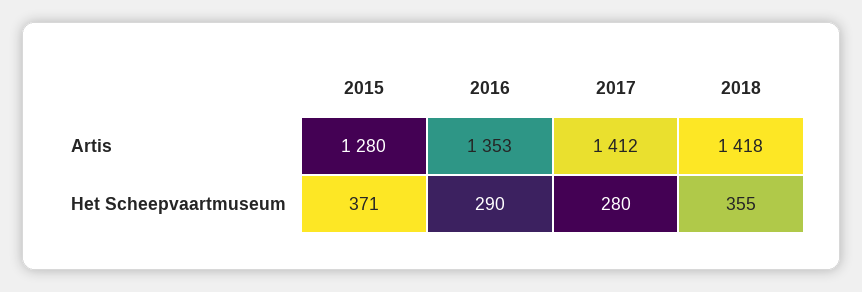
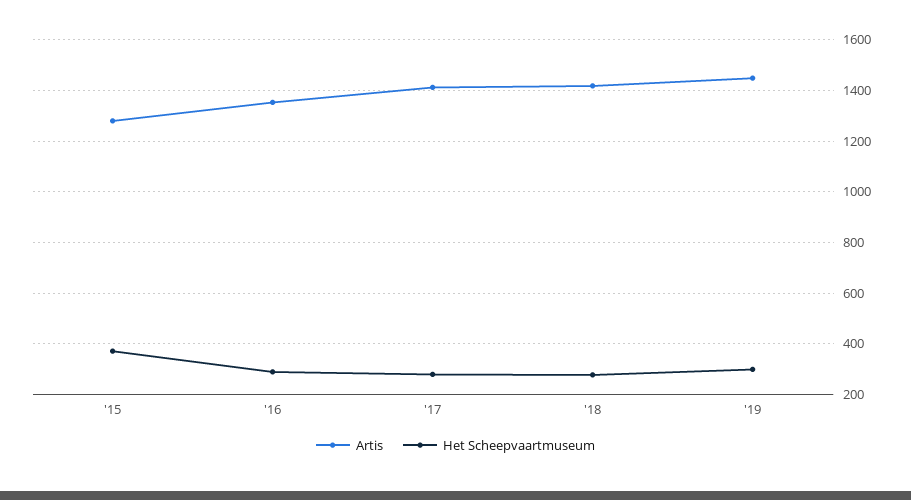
Het Scheepvaartmuseum, 2018: 355 -> 275
Artis, '19: none -> 1450
Het Scheepvaartmuseum, '19: none -> 300

